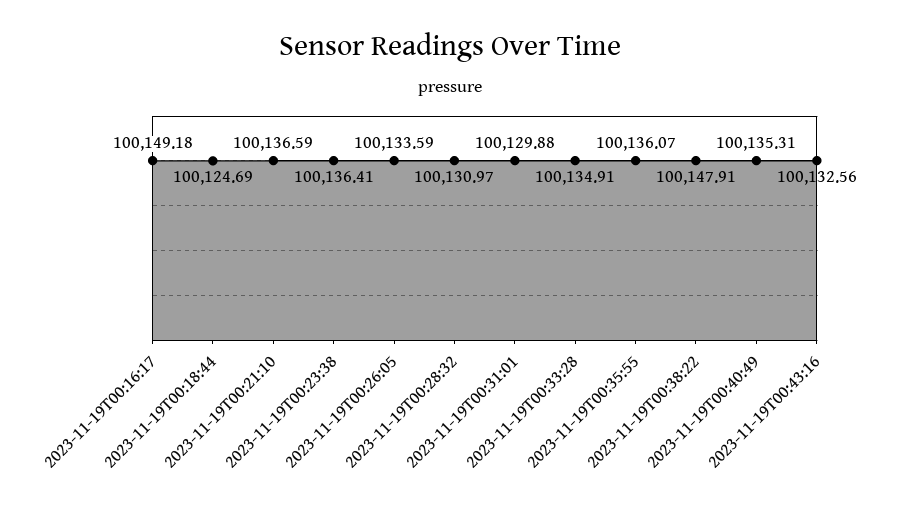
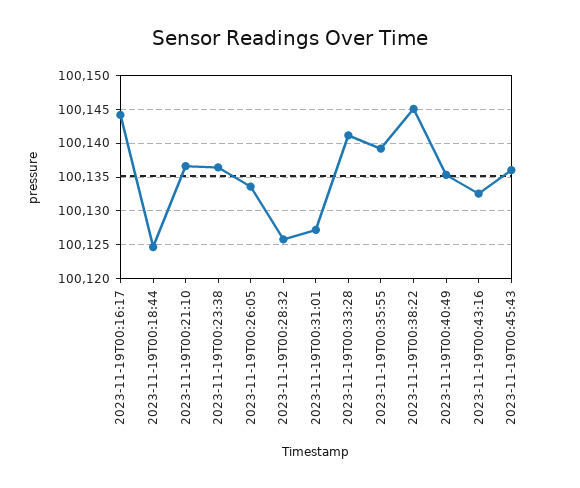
2023-11-19T00:16:17: 100149.18 -> 100144
2023-11-19T00:28:32: 100130.97 -> 100126
2023-11-19T00:31:01: 100129.88 -> 100127
2023-11-19T00:33:28: 100134.91 -> 100141
2023-11-19T00:35:55: 100136.07 -> 100139
2023-11-19T00:38:22: 100147.91 -> 100145
2023-11-19T00:45:43: none -> 100136

